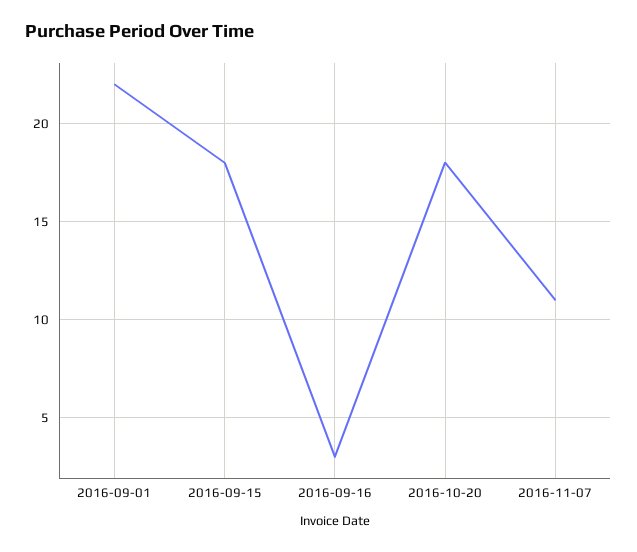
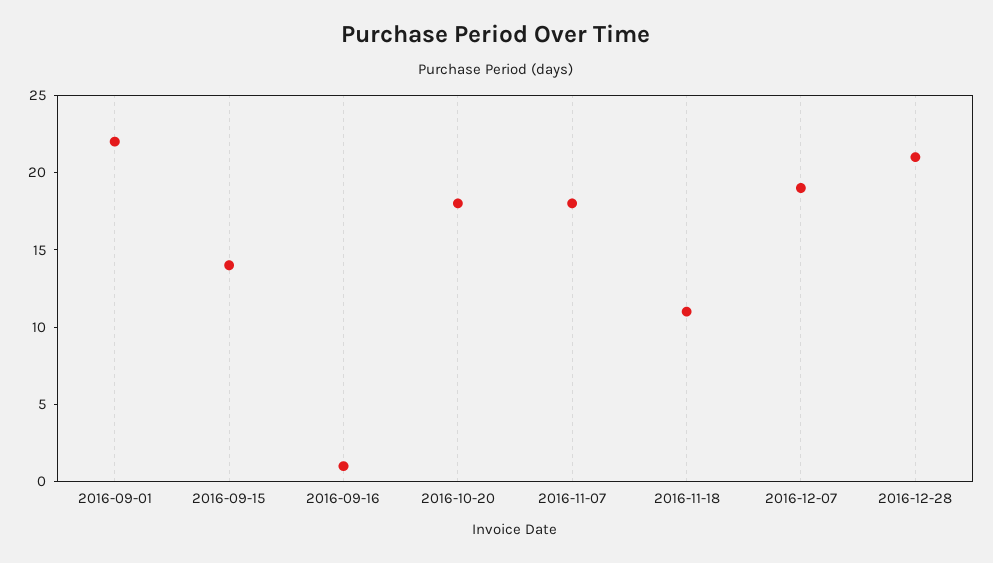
2016-09-15: 18 -> 14
2016-09-16: 3 -> 1
2016-11-07: 11 -> 18
2016-11-18: none -> 11
2016-12-07: none -> 19
2016-12-28: none -> 21

